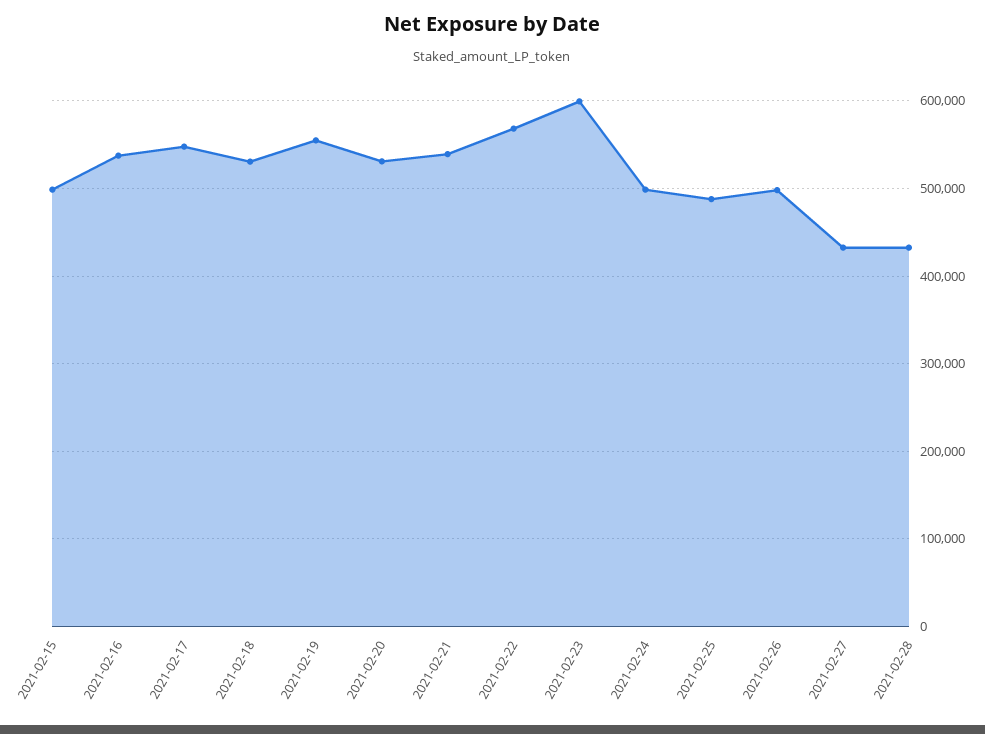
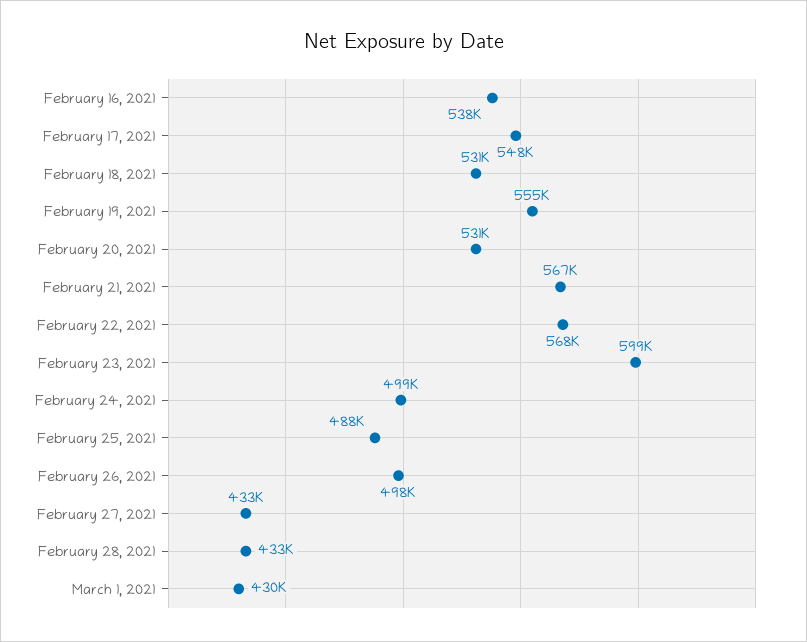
2021-02-15: 500000 -> none
2021-02-21: 540000 -> 567000
March 1, 2021: none -> 430000

